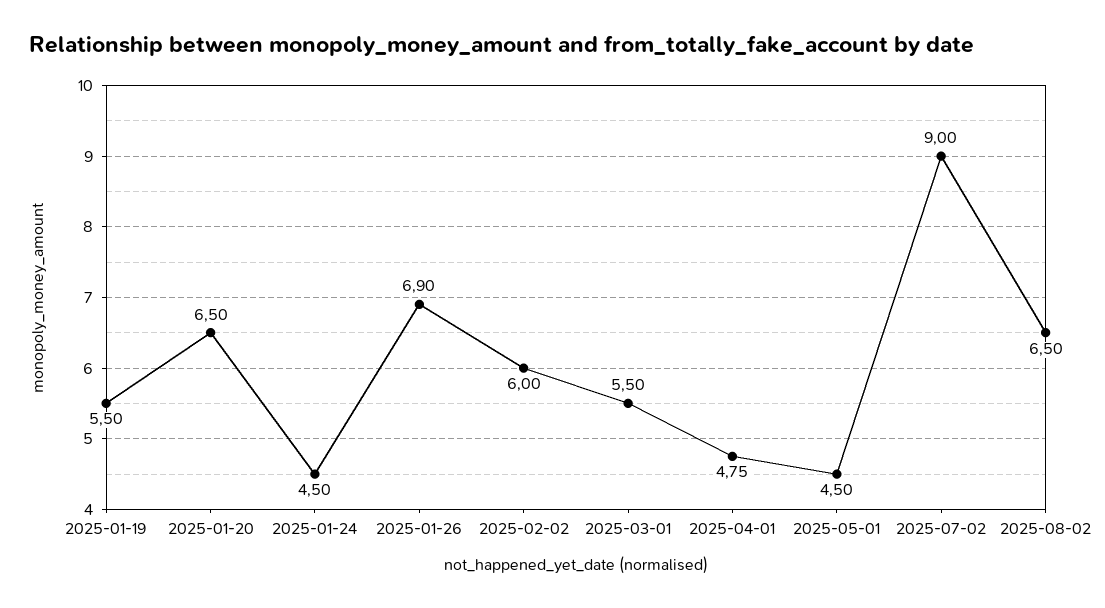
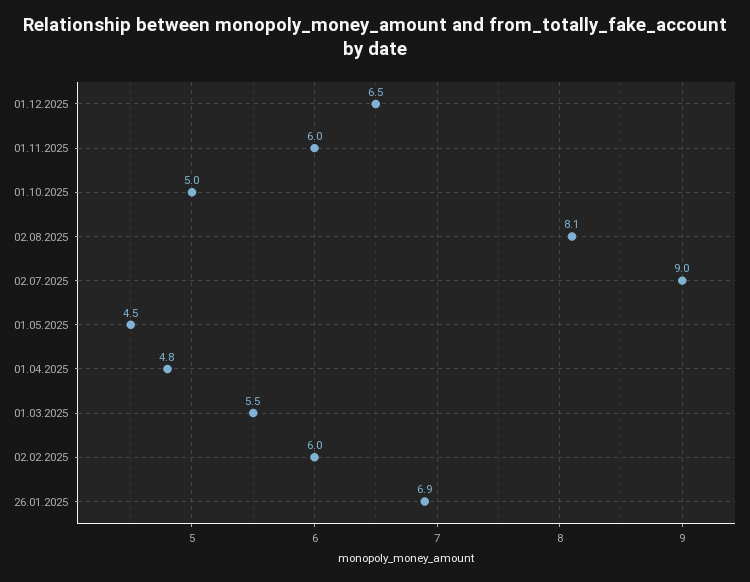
2025-01-19: 5.5 -> none
2025-01-20: 6.5 -> none
2025-01-24: 4.5 -> none
2025-08-02: 6.5 -> 8.1
01.12.2025: none -> 6.5
01.11.2025: none -> 6
01.10.2025: none -> 5

